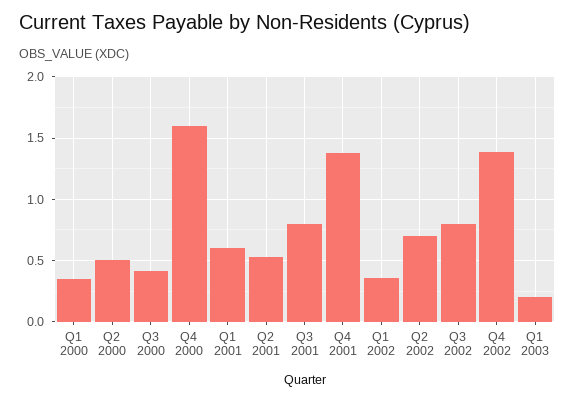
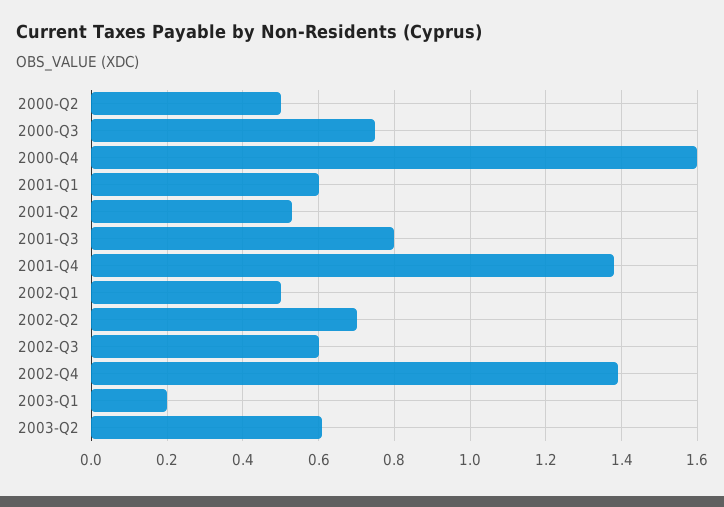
Q1 2000: 0.35 -> none
Q3 2000: 0.4 -> 0.75
Q1 2002: 0.35 -> 0.5
Q3 2002: 0.8 -> 0.6
2003-Q2: none -> 0.6

